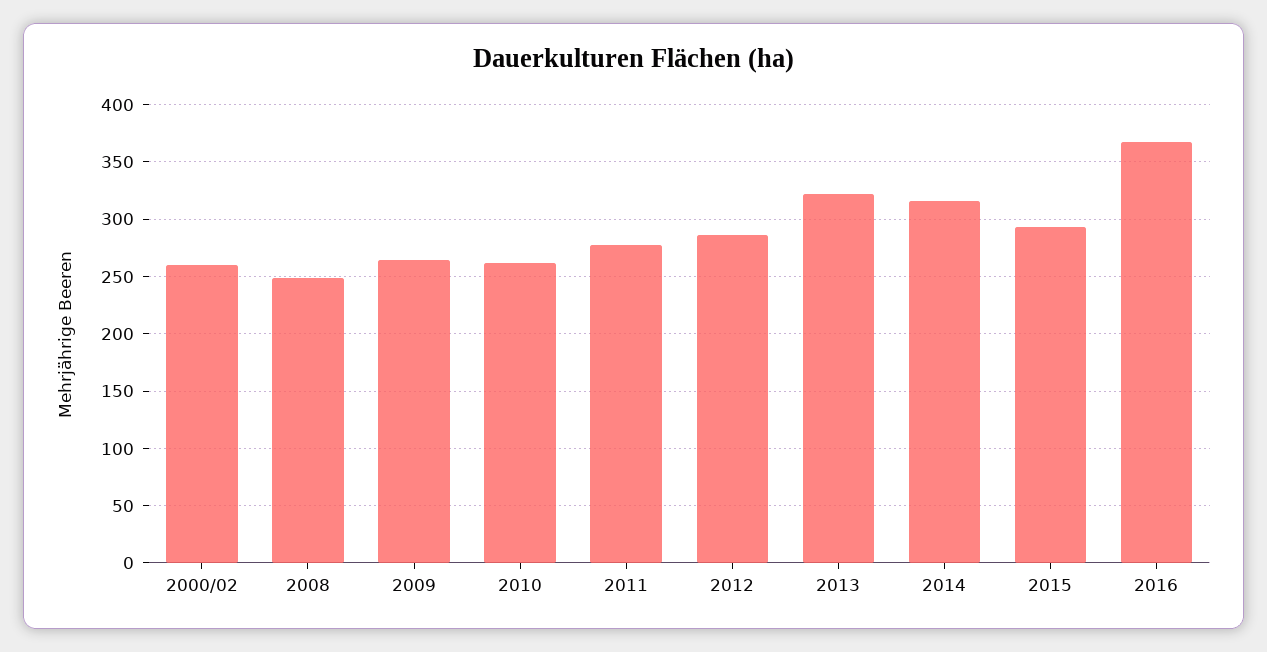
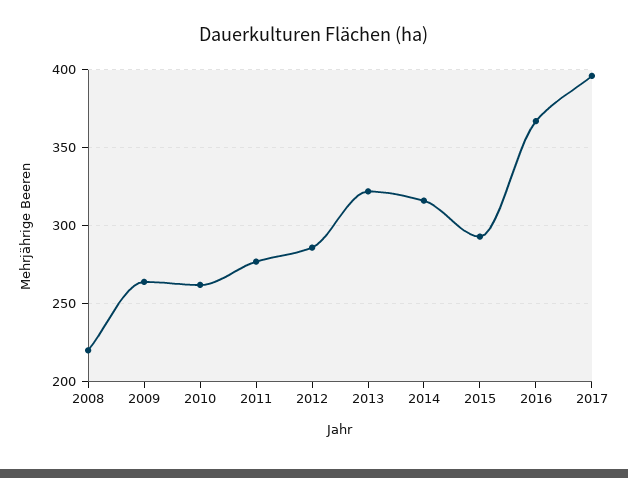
2000/02: 260 -> none
2008: 250 -> 220
2017: none -> 395

